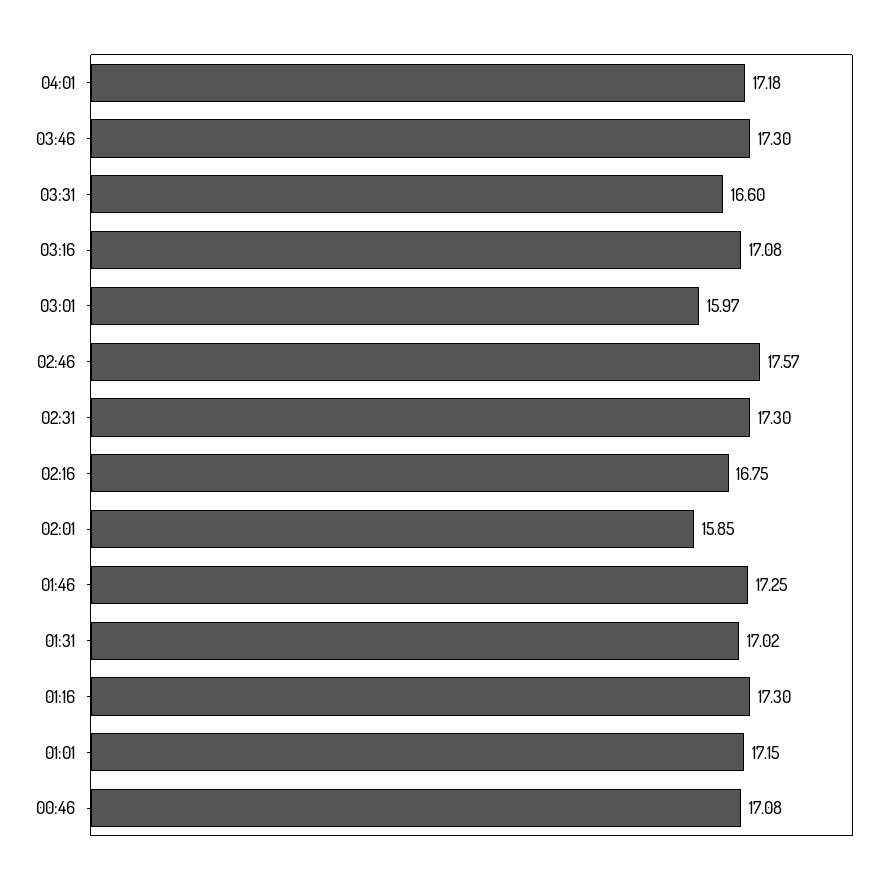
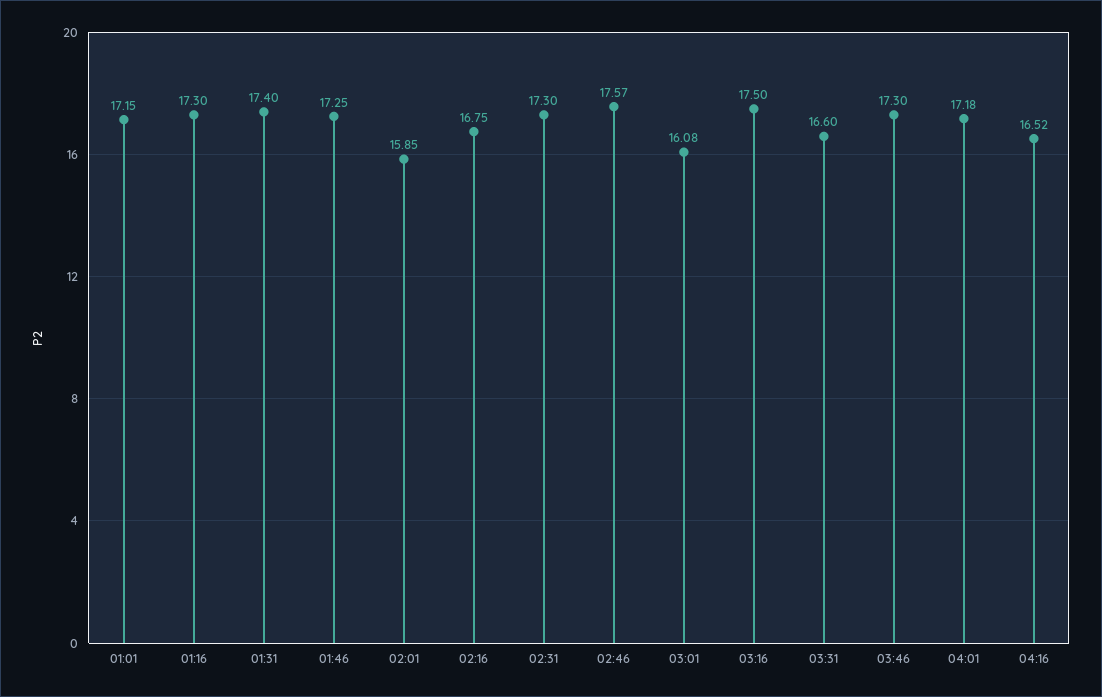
03:16: 17.08 -> 17.5
03:01: 15.97 -> 16.08
01:31: 17.02 -> 17.4
00:46: 17.08 -> none
04:16: none -> 16.52

